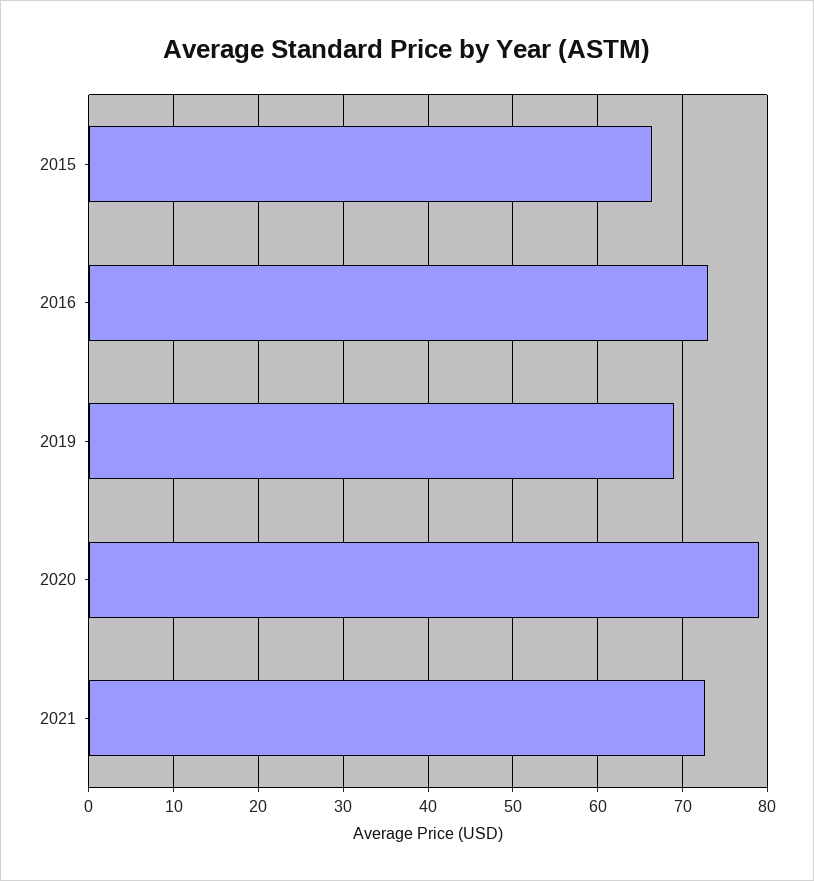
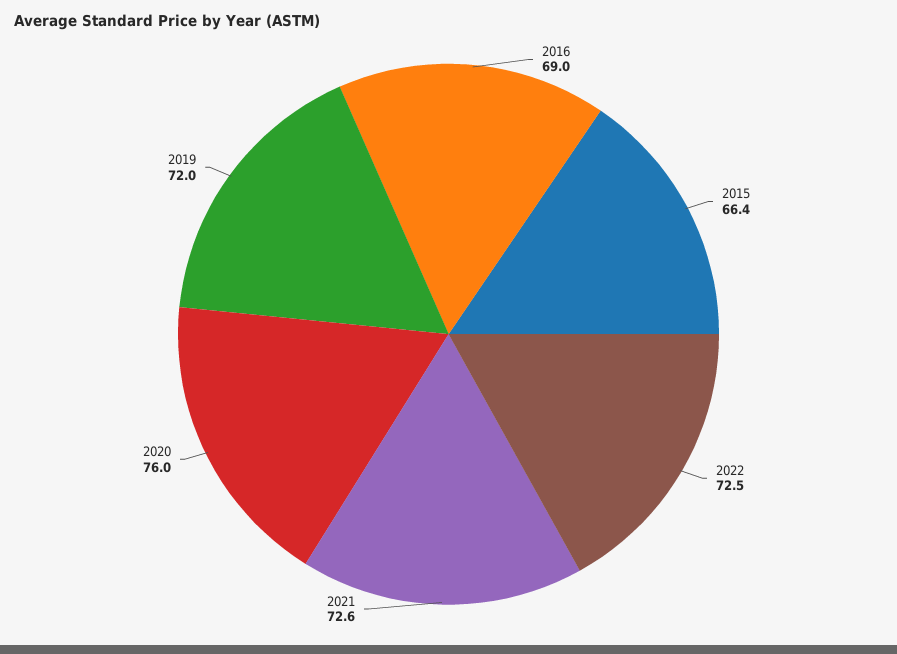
2016: 73 -> 69
2019: 69 -> 72
2020: 79 -> 76
2022: none -> 72.5

